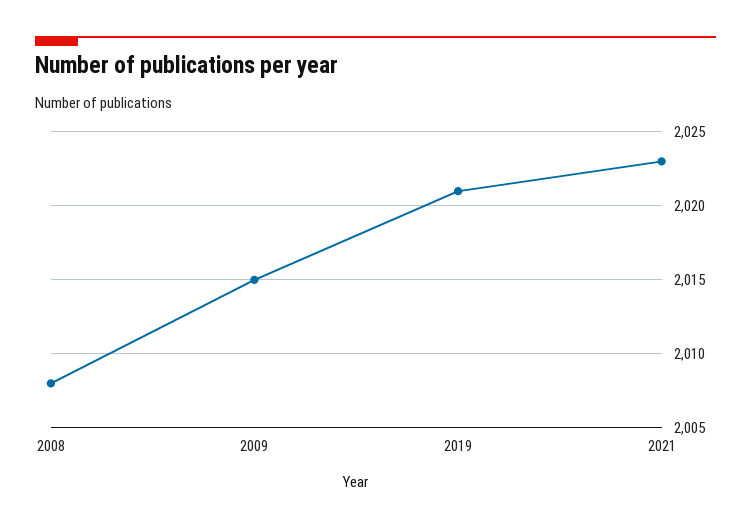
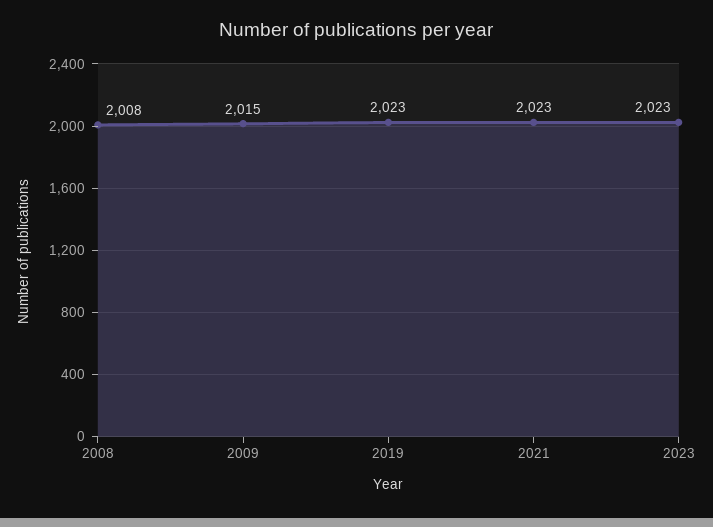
2019: 2021 -> 2023
2023: none -> 2023

